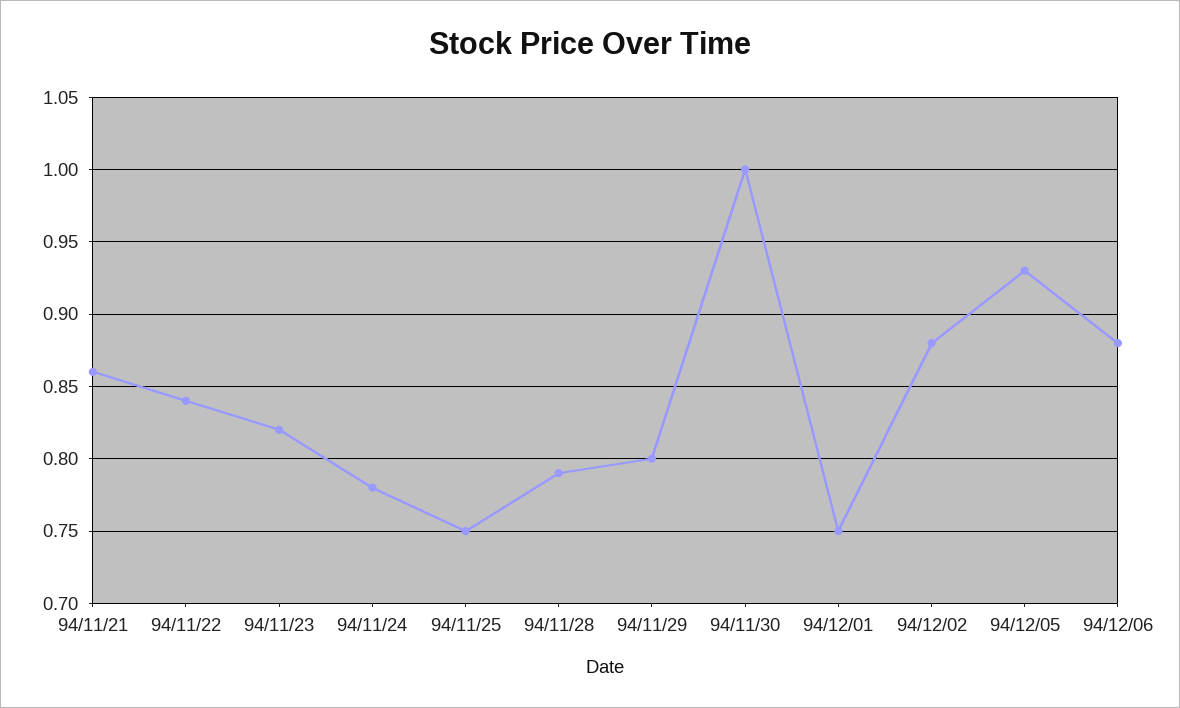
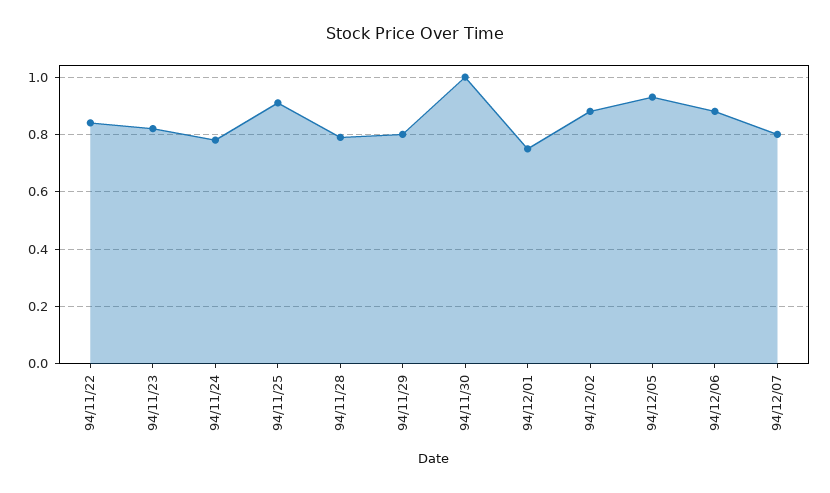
94/11/21: 0.86 -> none
94/11/25: 0.75 -> 0.9
94/12/07: none -> 0.8

